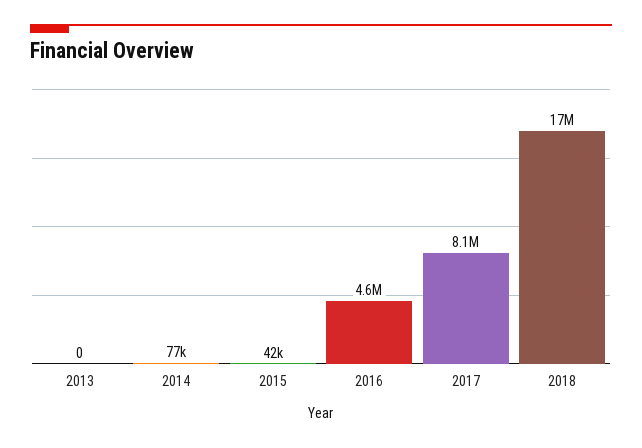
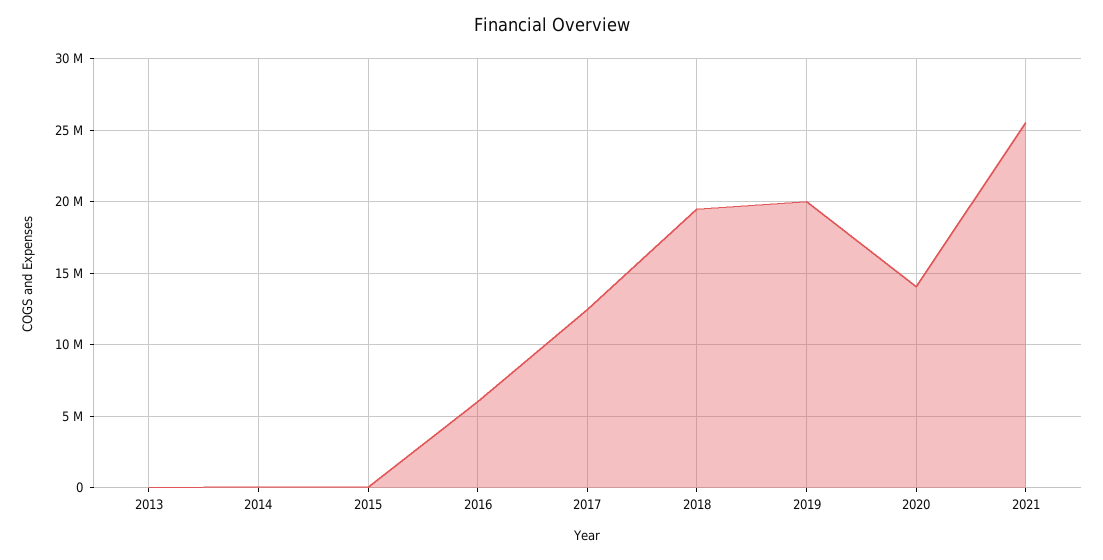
2016: 4600000 -> 6000000
2017: 8100000 -> 12500000
2018: 17000000 -> 19500000
2019: none -> 20000000
2020: none -> 14000000
2021: none -> 25500000

